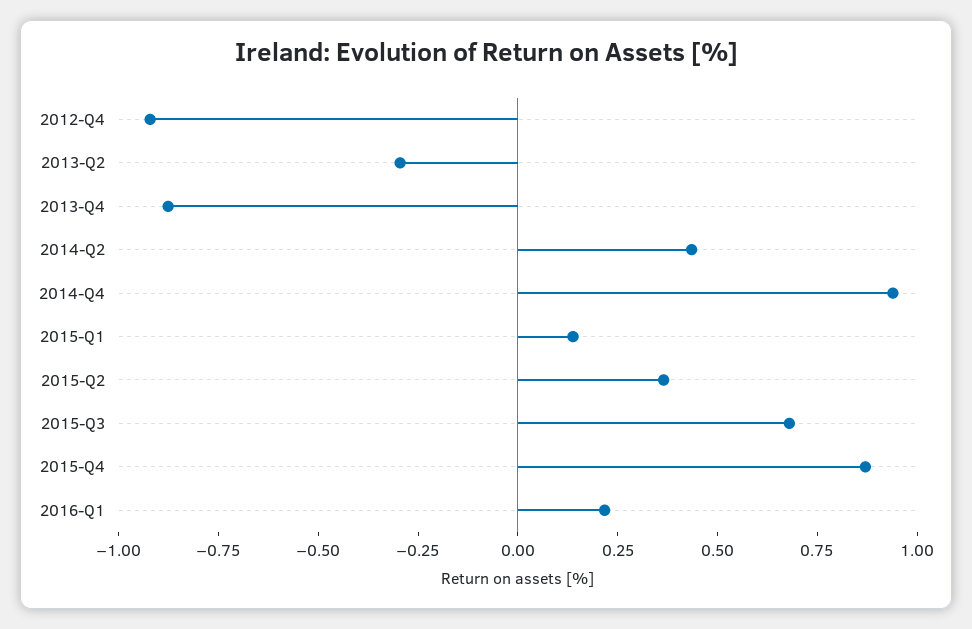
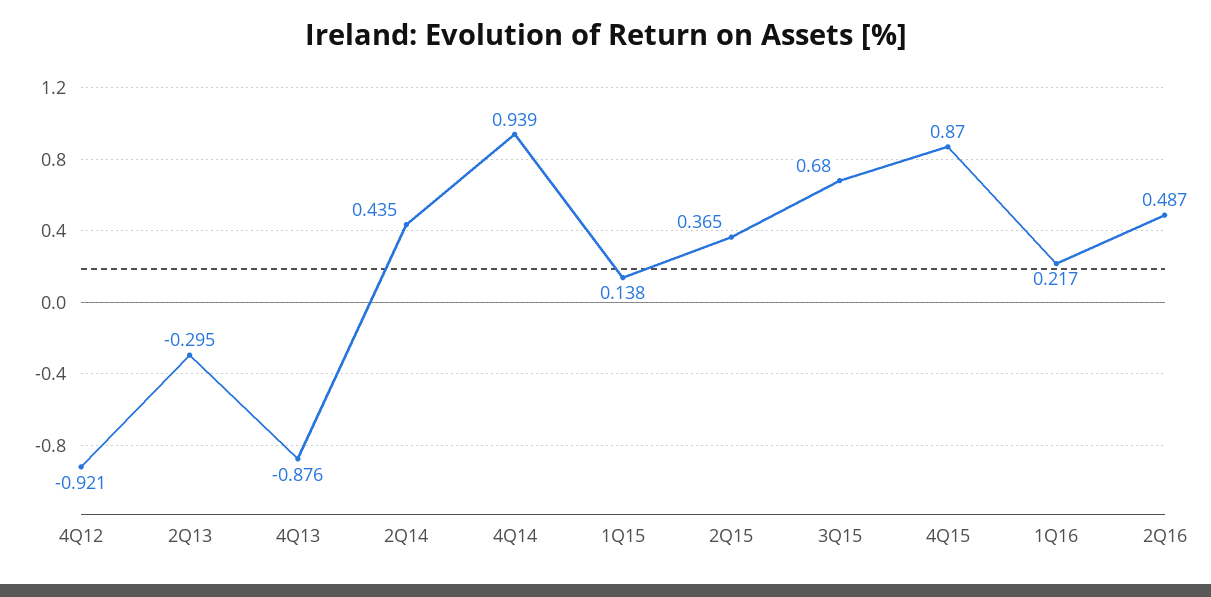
2Q16: none -> 0.487

